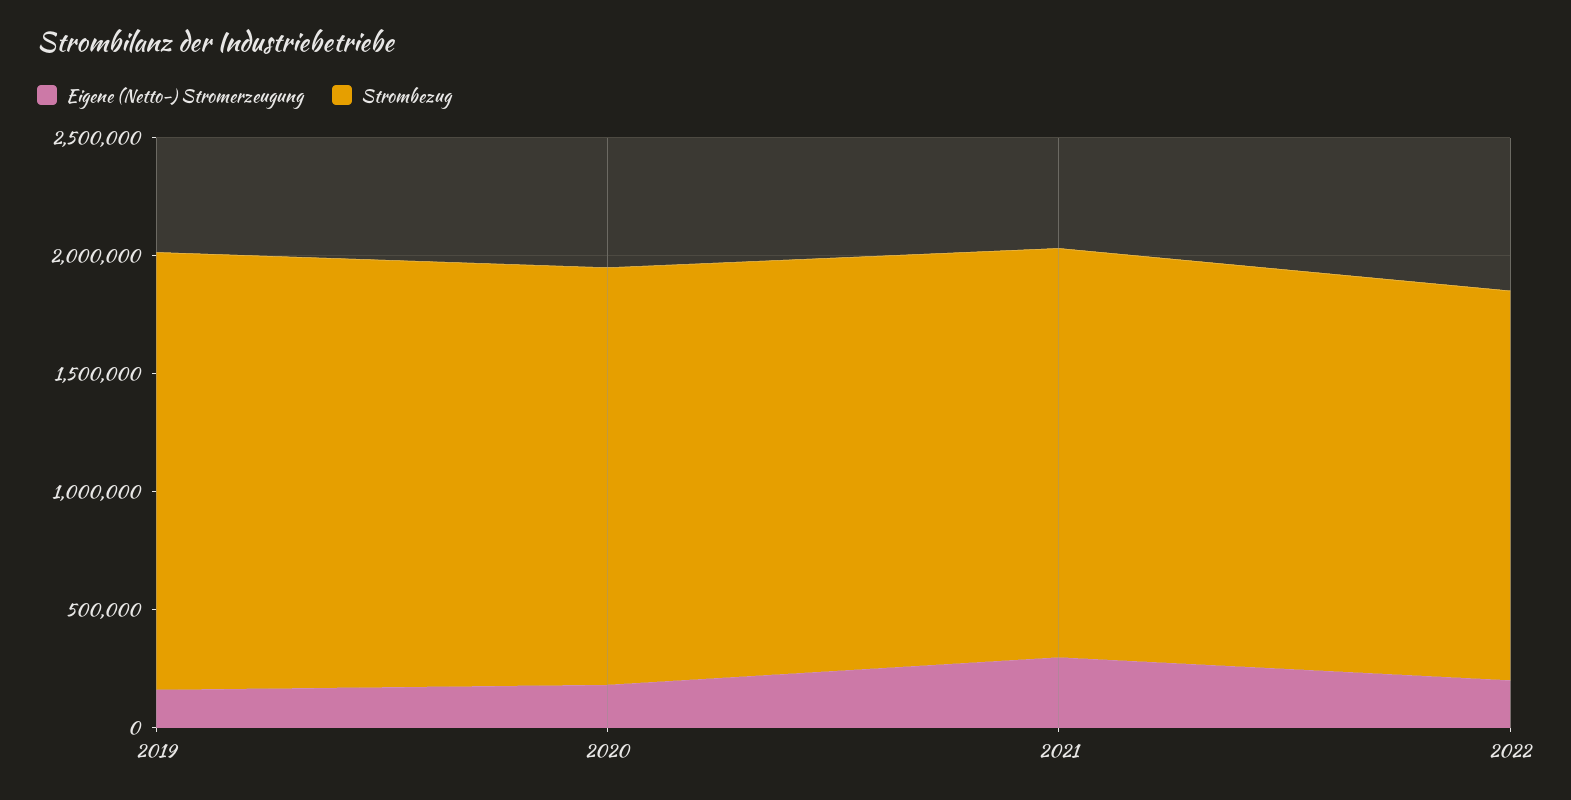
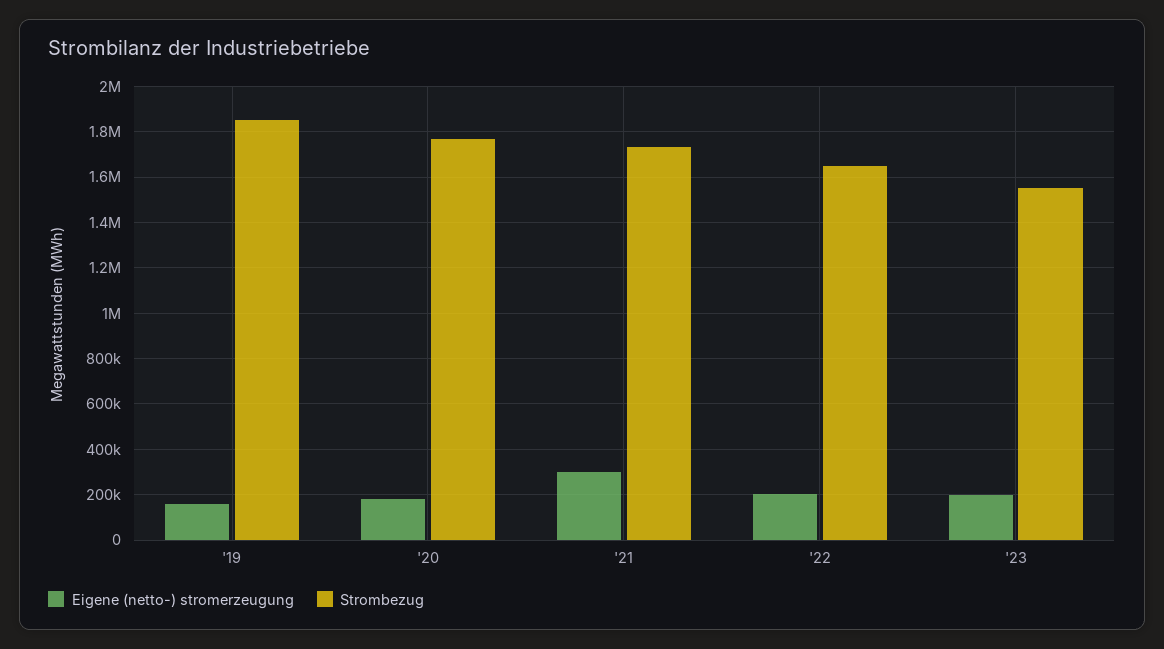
Eigene (Netto-) Stromerzeugung, '23: none -> 200000
Strombezug, '23: none -> 1550000

